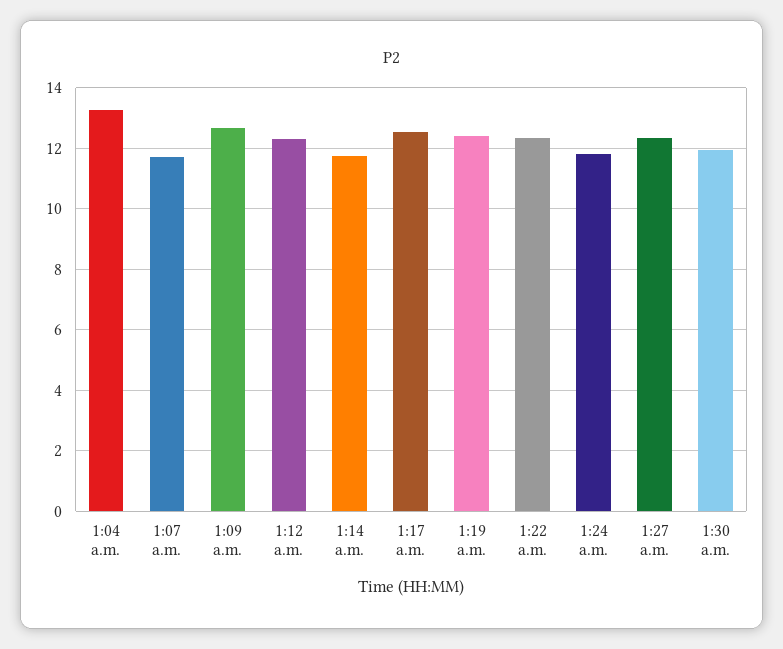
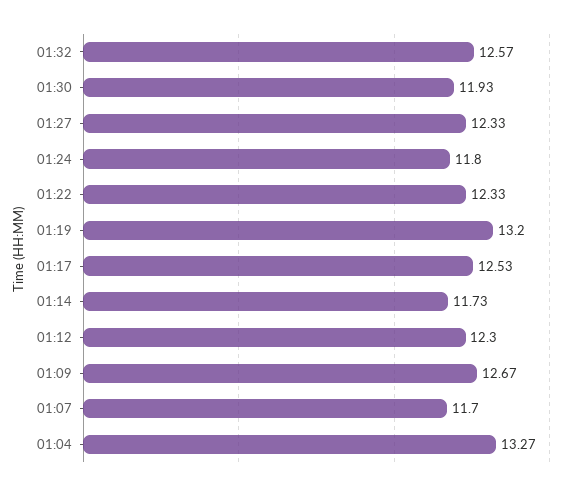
1:19 a.m.: 12.4 -> 13.2
01:32: none -> 12.57

